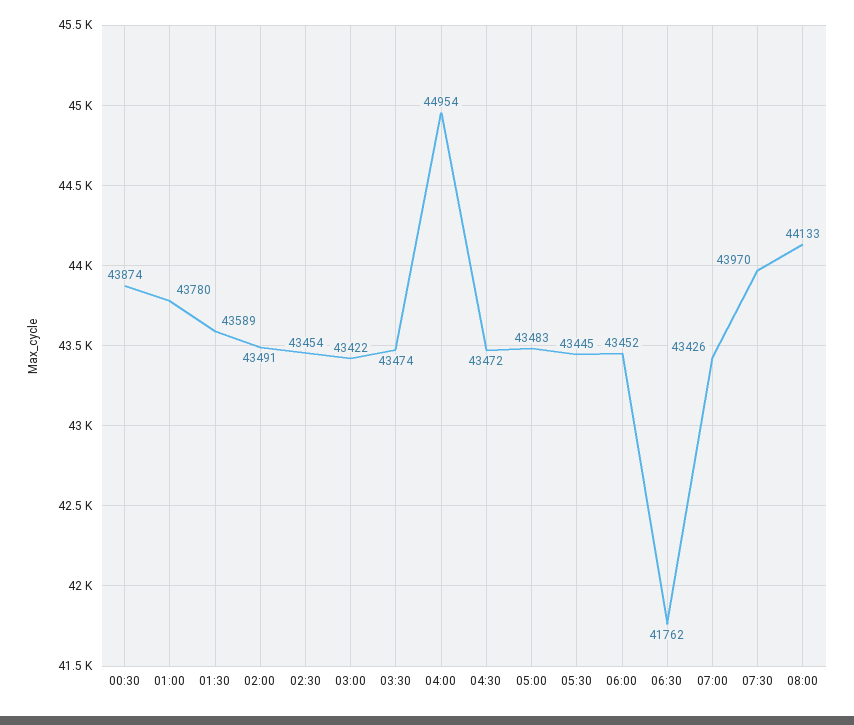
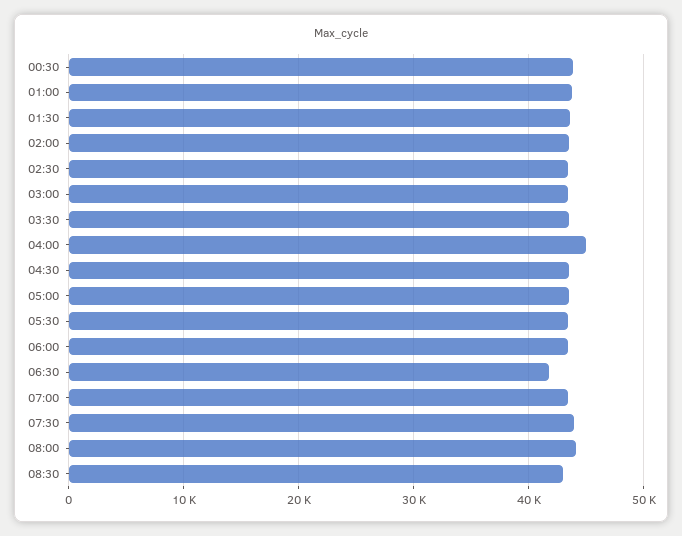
08:30: none -> 43000

